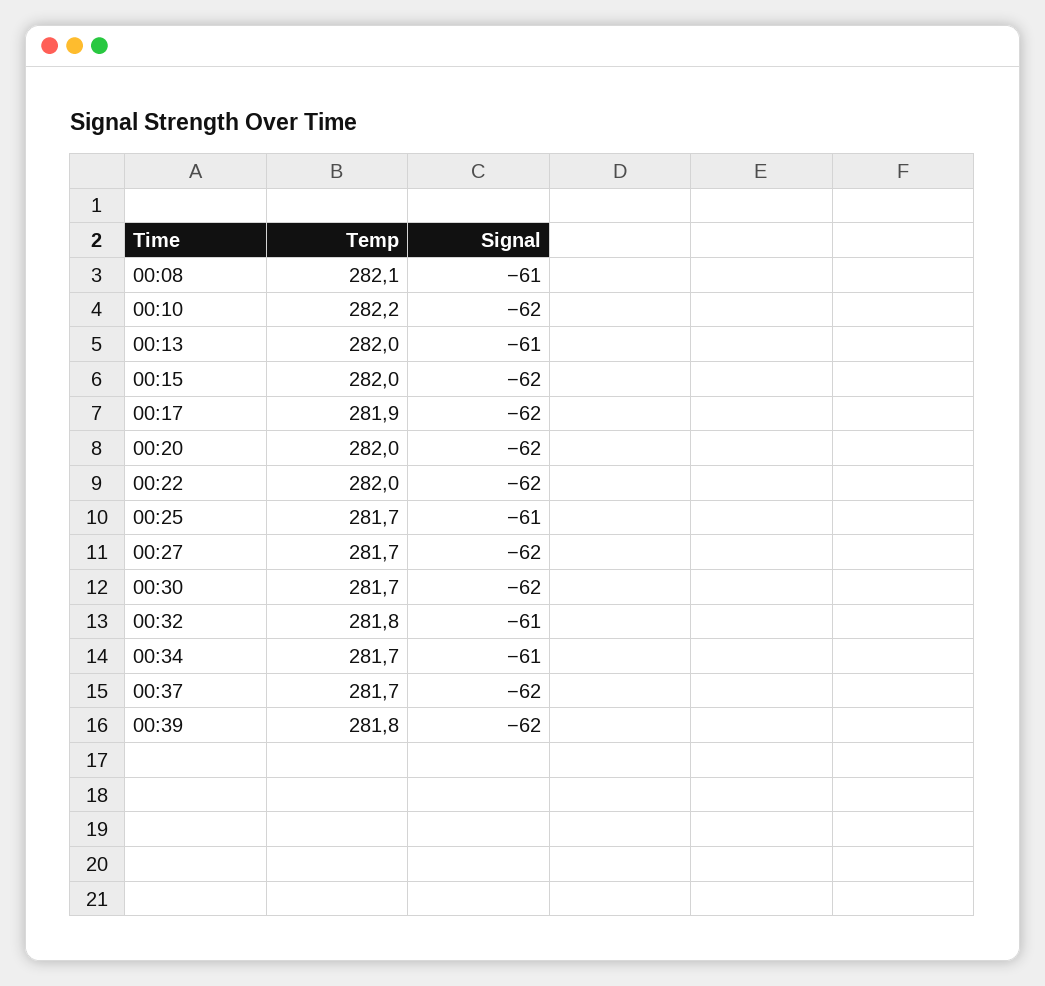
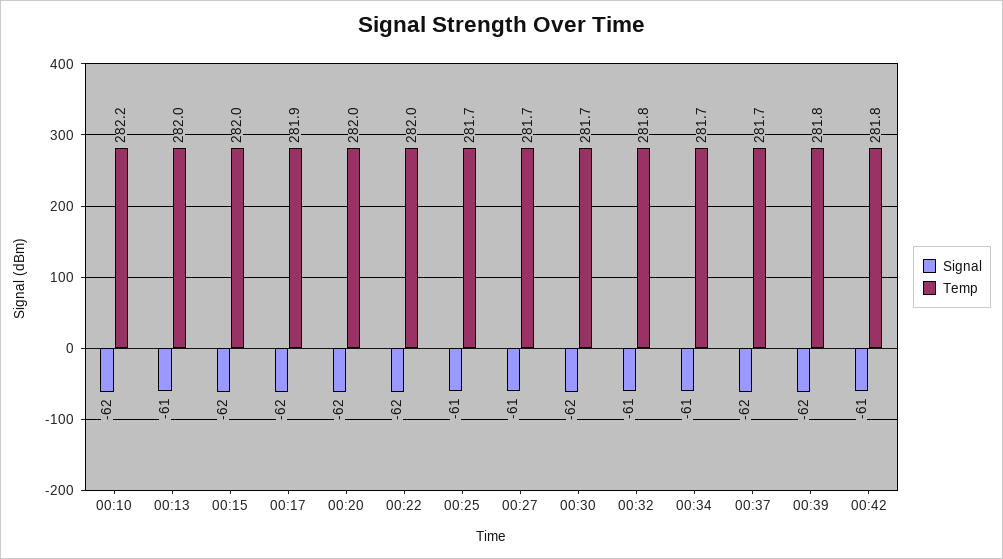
Temp, 00:08: 282.1 -> none
Signal, 00:08: -61 -> none
Signal, 00:27: -62 -> -61
Signal, 00:42: none -> -61
Temp, 00:42: none -> 281.8

